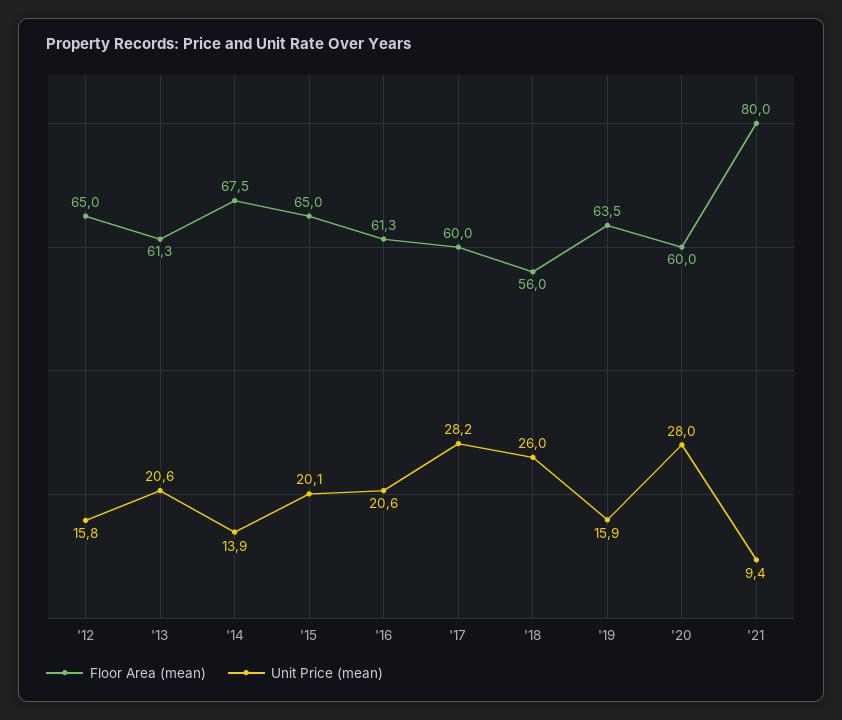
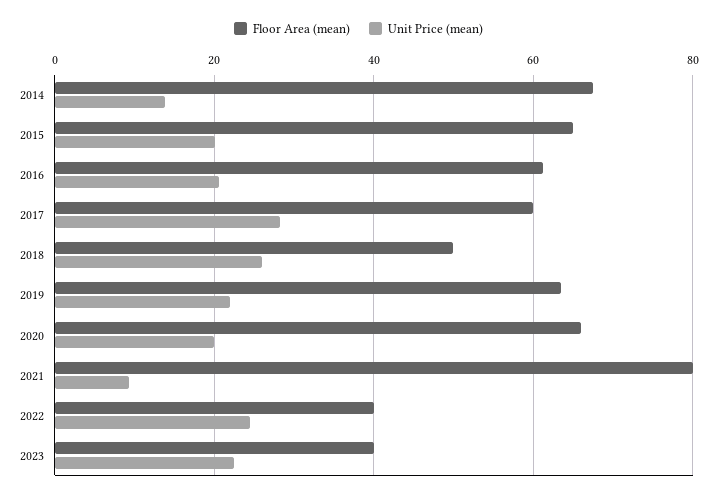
Floor Area (mean), '12: 65 -> none
Unit Price (mean), '12: 15.8 -> none
Floor Area (mean), '13: 61.3 -> none
Unit Price (mean), '13: 20.6 -> none
Floor Area (mean), '18: 56 -> 50
Unit Price (mean), '19: 15.9 -> 22
Floor Area (mean), '20: 60 -> 66
Unit Price (mean), '20: 28 -> 20
Floor Area (mean), 2022: none -> 40
Unit Price (mean), 2022: none -> 24
Floor Area (mean), 2023: none -> 40
Unit Price (mean), 2023: none -> 22

